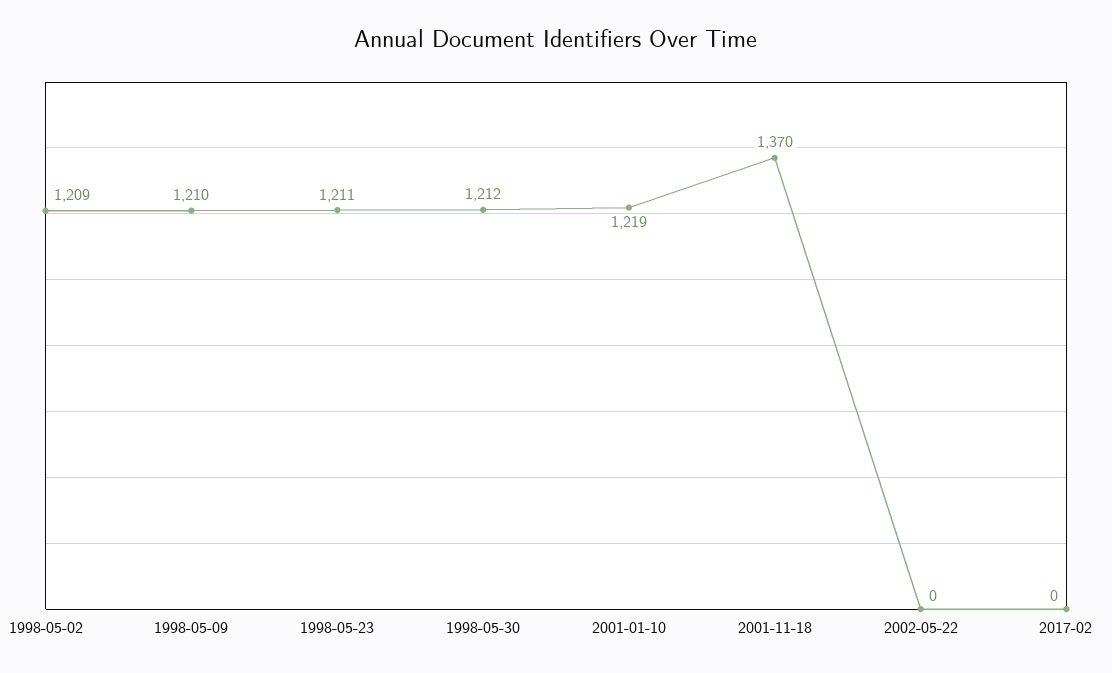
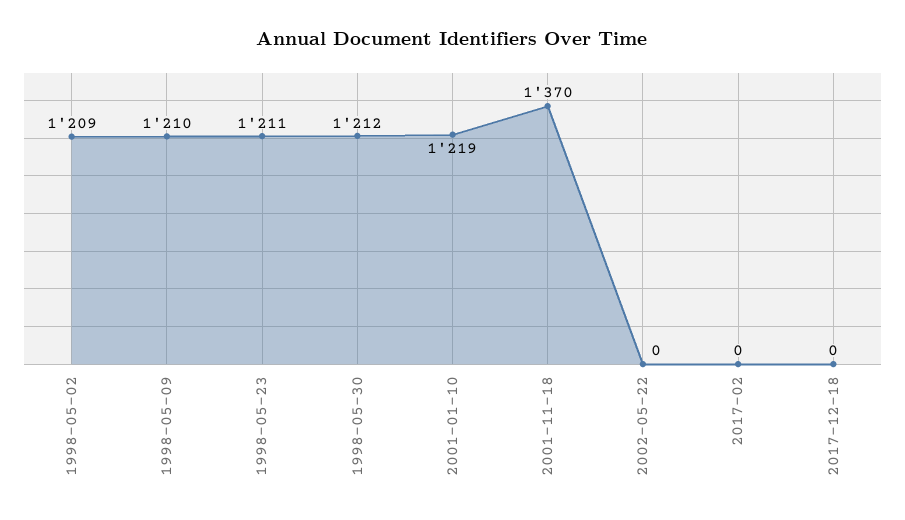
2017-12-18: none -> 0

